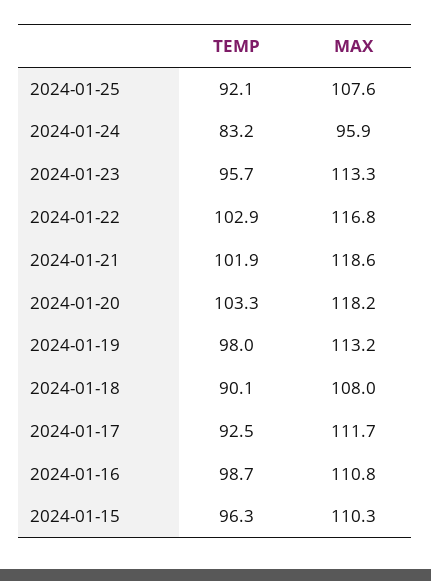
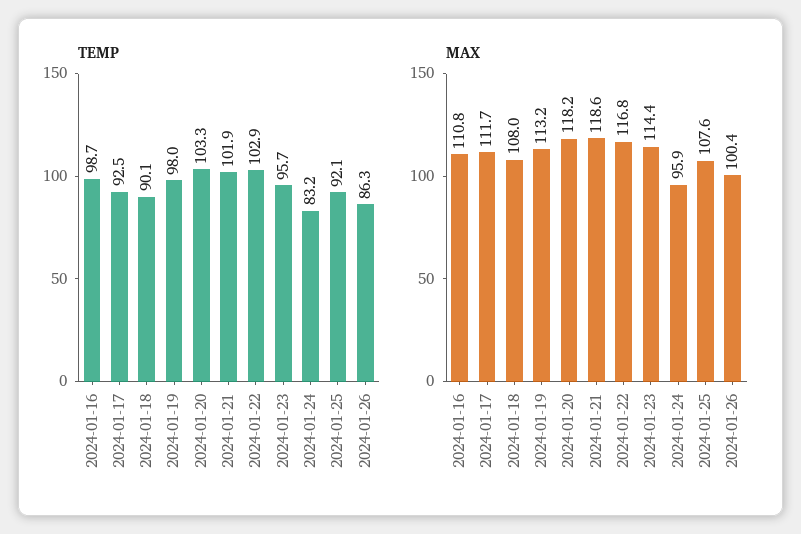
MAX, 2024-01-23: 113.3 -> 114.4
TEMP, 2024-01-15: 96.3 -> none
MAX, 2024-01-15: 110.3 -> none
TEMP, 2024-01-26: none -> 86.3
MAX, 2024-01-26: none -> 100.4

